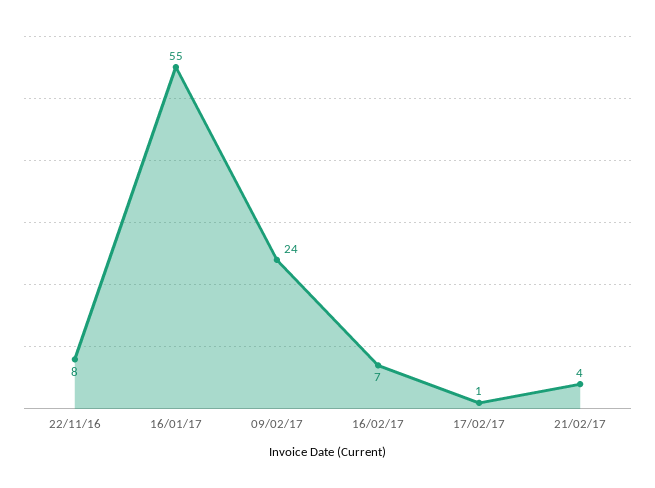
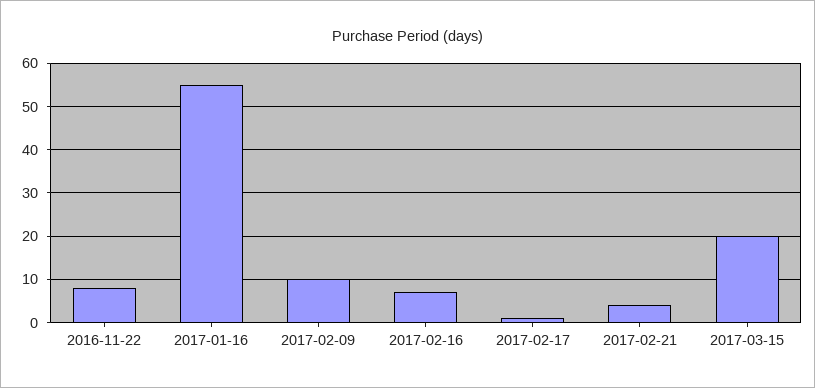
09/02/17: 24 -> 10
2017-03-15: none -> 20

